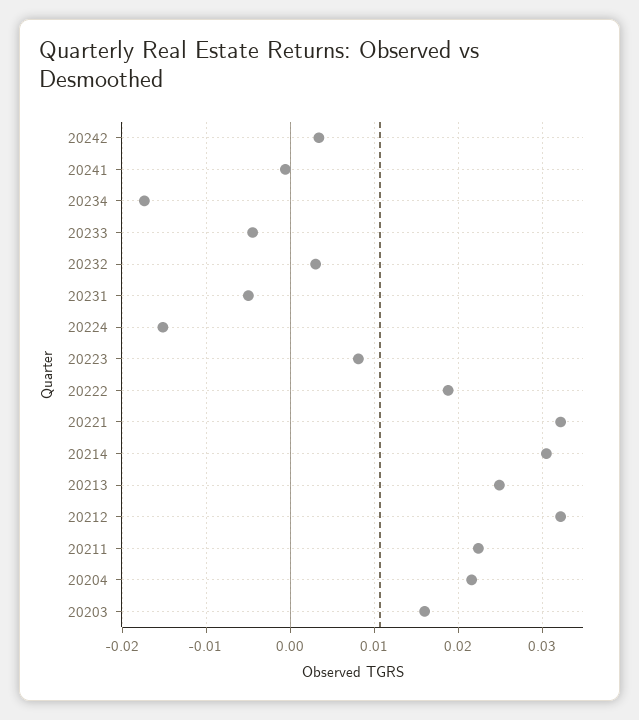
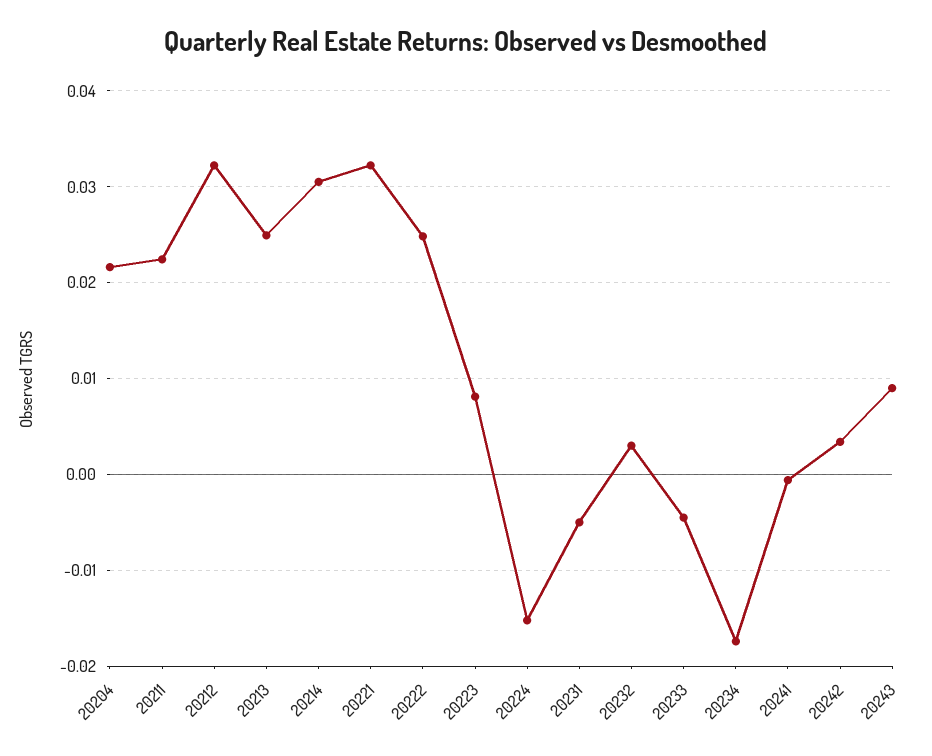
20222: 0.019 -> 0.025
20203: 0.016 -> none
20243: none -> 0.009

